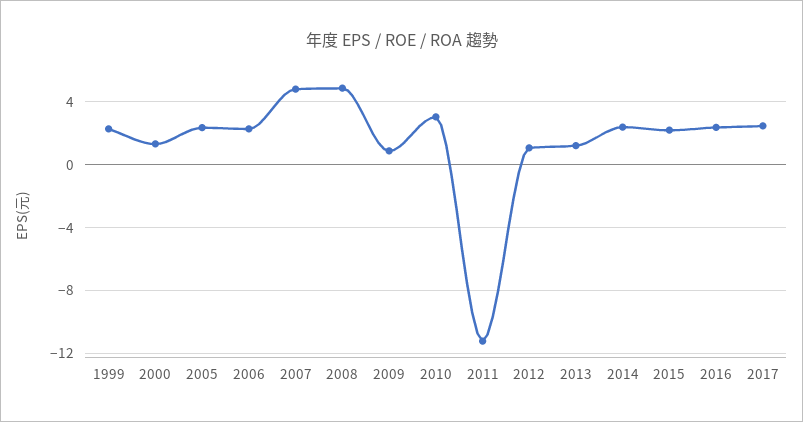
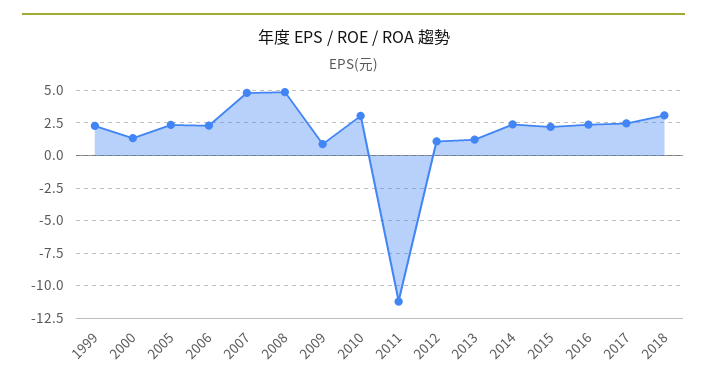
2018: none -> 3

